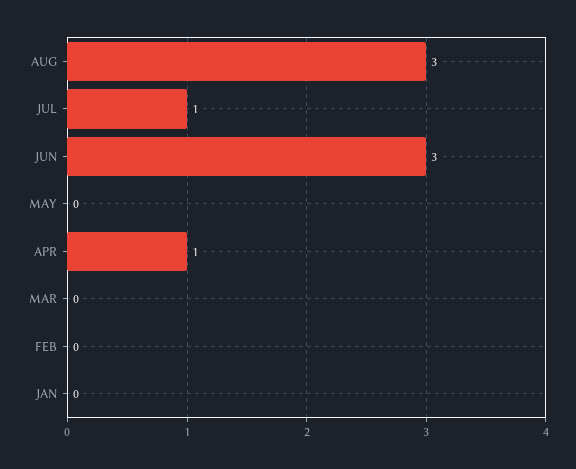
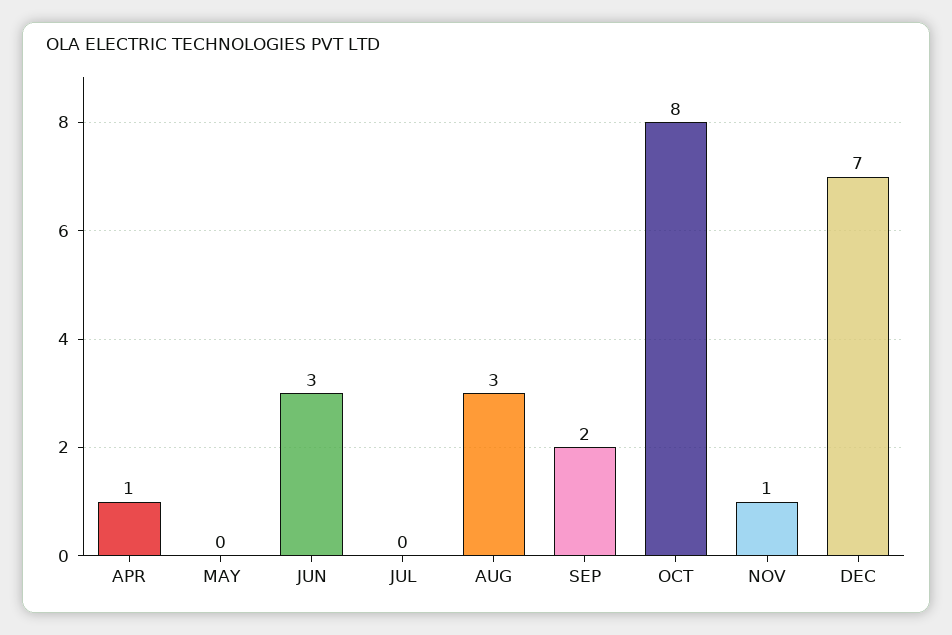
JUL: 1 -> 0
MAR: 0 -> none
FEB: 0 -> none
JAN: 0 -> none
SEP: none -> 2
OCT: none -> 8
NOV: none -> 1
DEC: none -> 7

